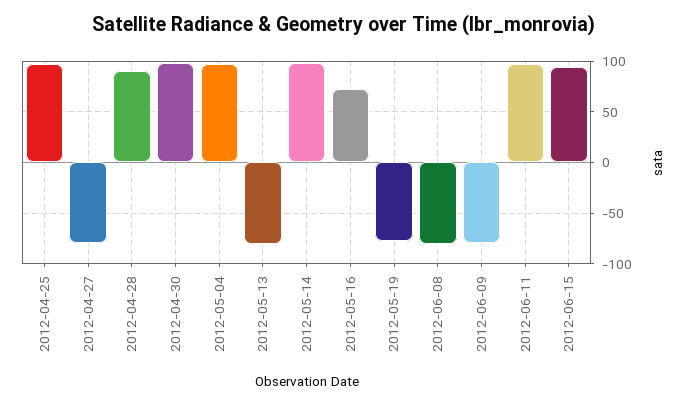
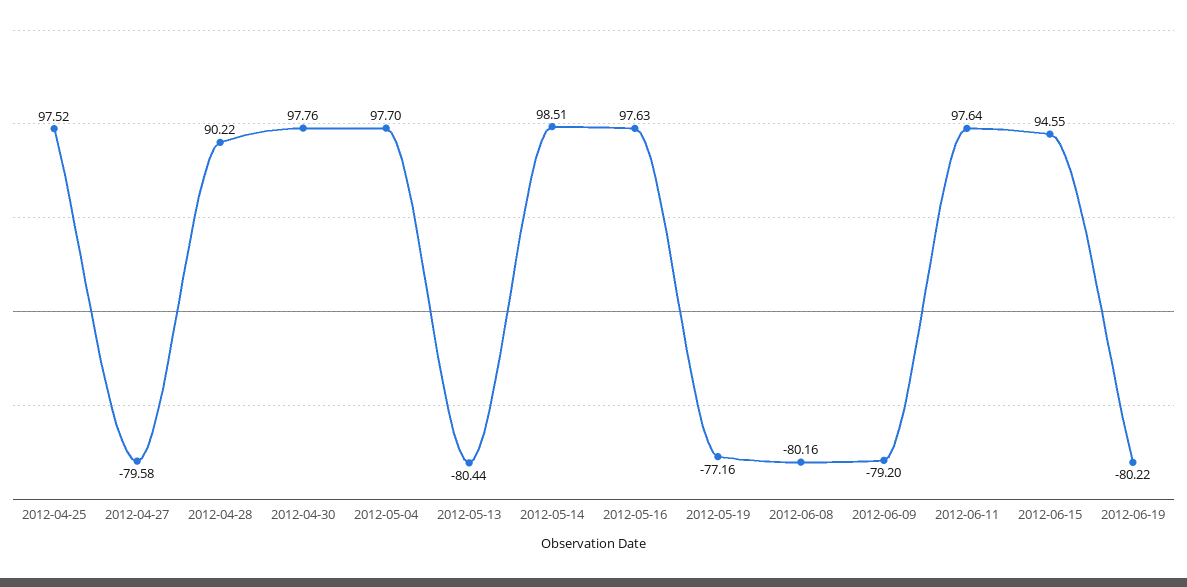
2012-05-16: 70 -> 97.63
2012-06-19: none -> -80.22

